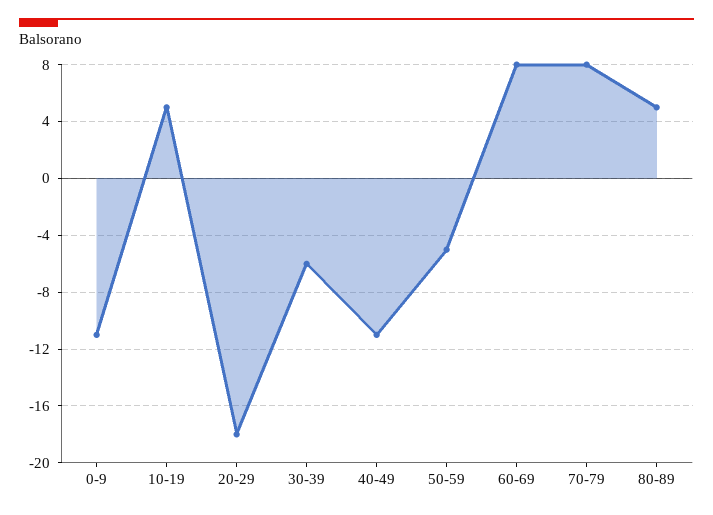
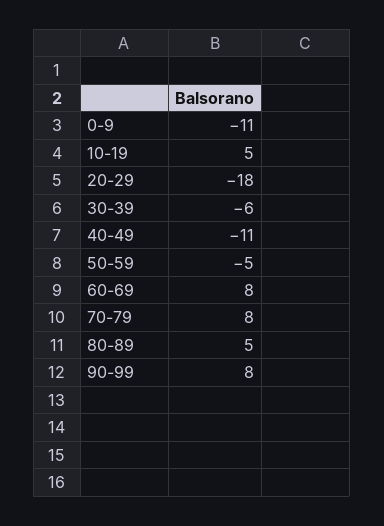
90-99: none -> 8

